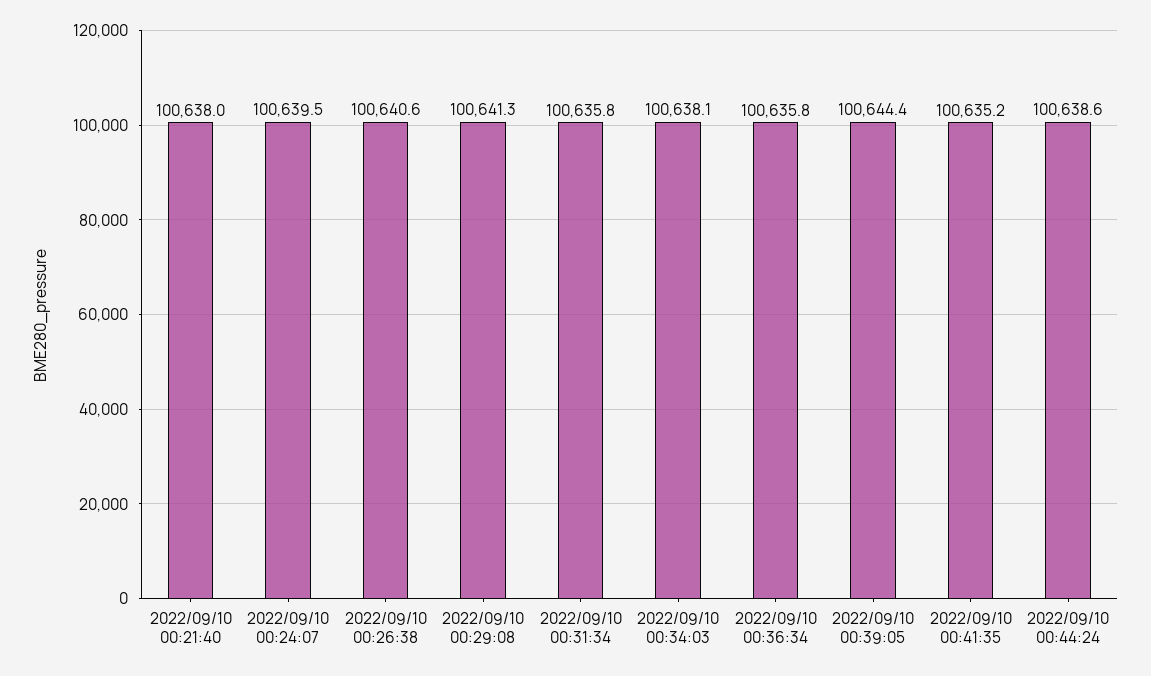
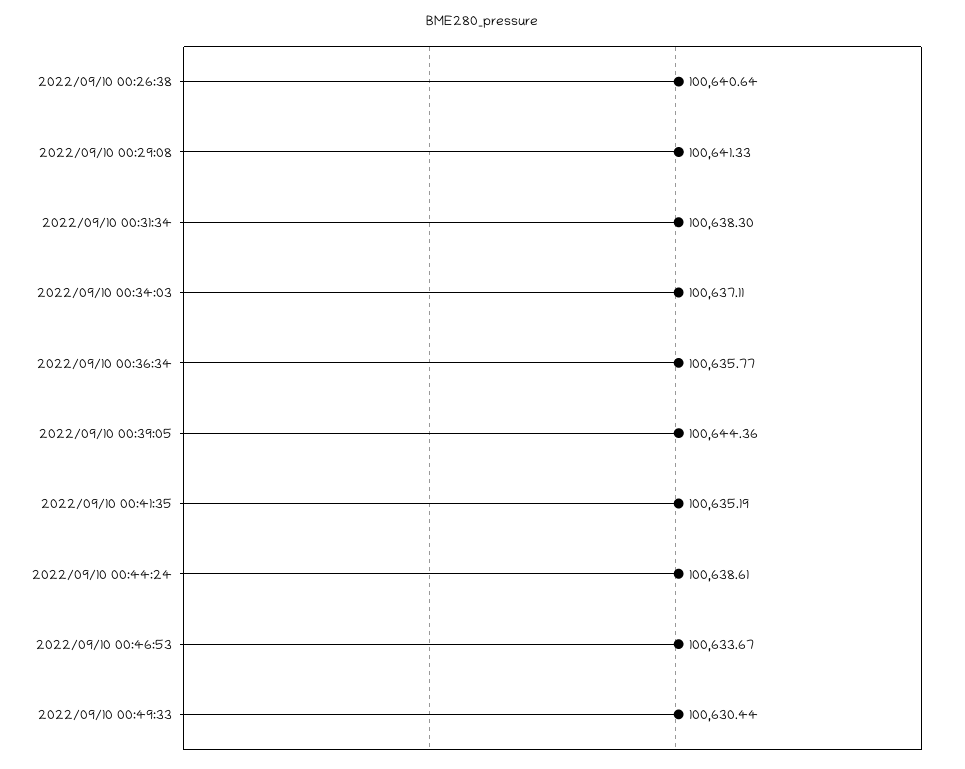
2022/09/10 00:21:40: 100638 -> none
2022/09/10 00:24:07: 100639.5 -> none
2022/09/10 00:31:34: 100635.8 -> 100638.3
2022/09/10 00:34:03: 100638.1 -> 100637.11
2022/09/10 00:46:53: none -> 100633.67
2022/09/10 00:49:33: none -> 100630.44

